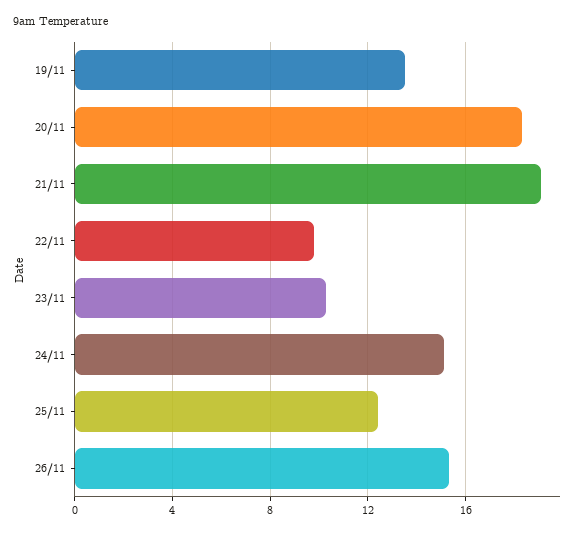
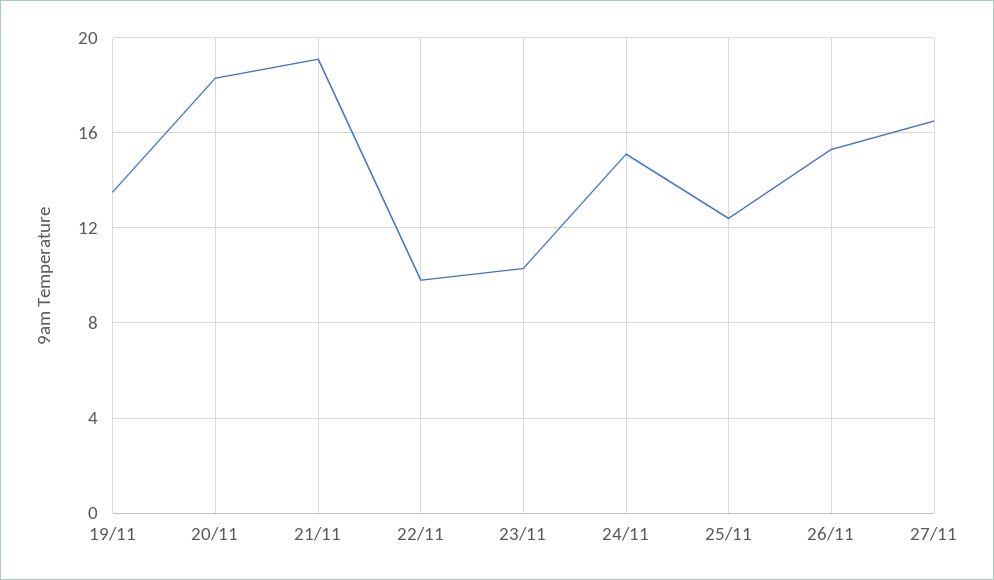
27/11: none -> 16.5

